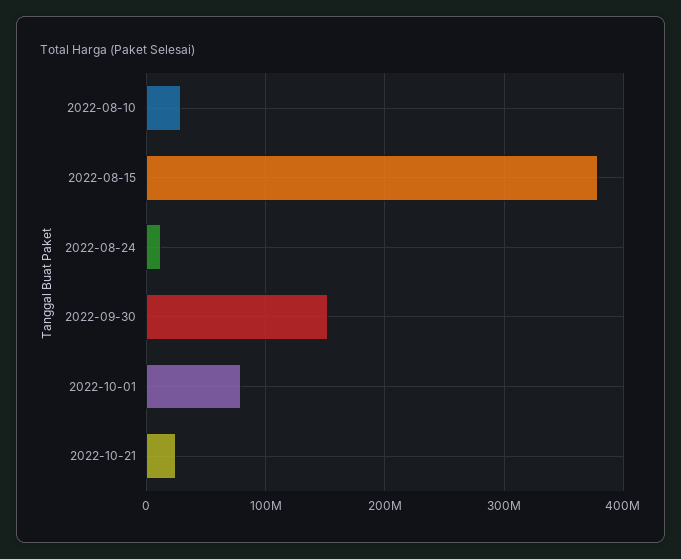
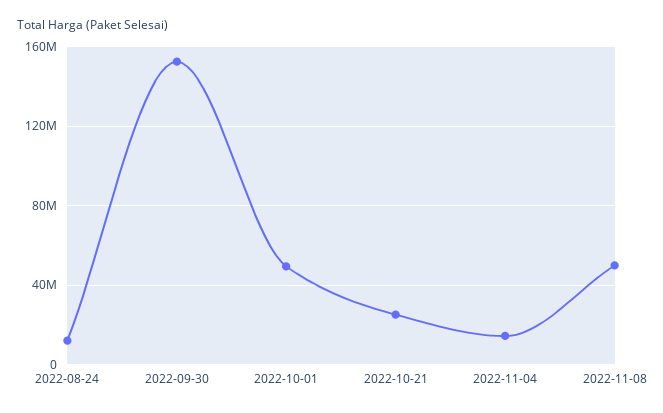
2022-08-10: 30000000 -> none
2022-08-15: 380000000 -> none
2022-10-01: 80000000 -> 50000000
2022-11-04: none -> 15000000
2022-11-08: none -> 50000000

